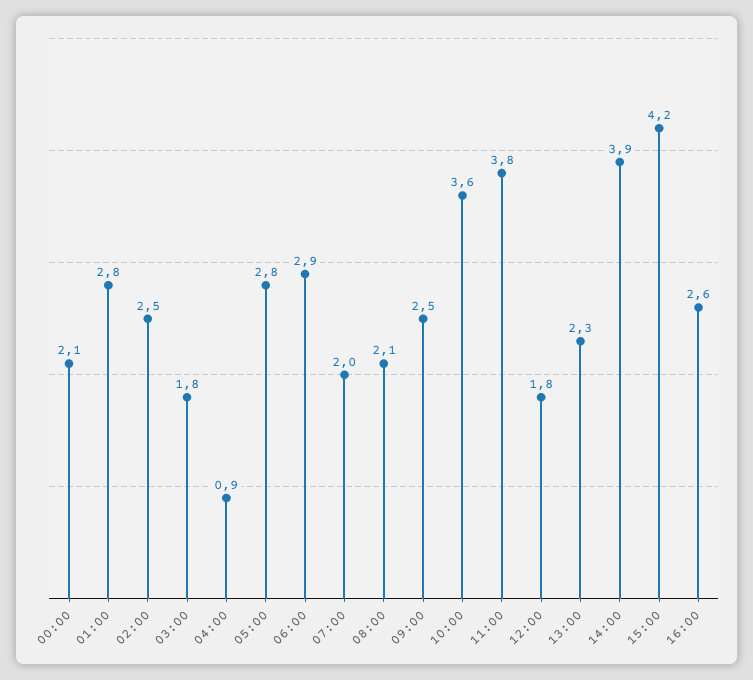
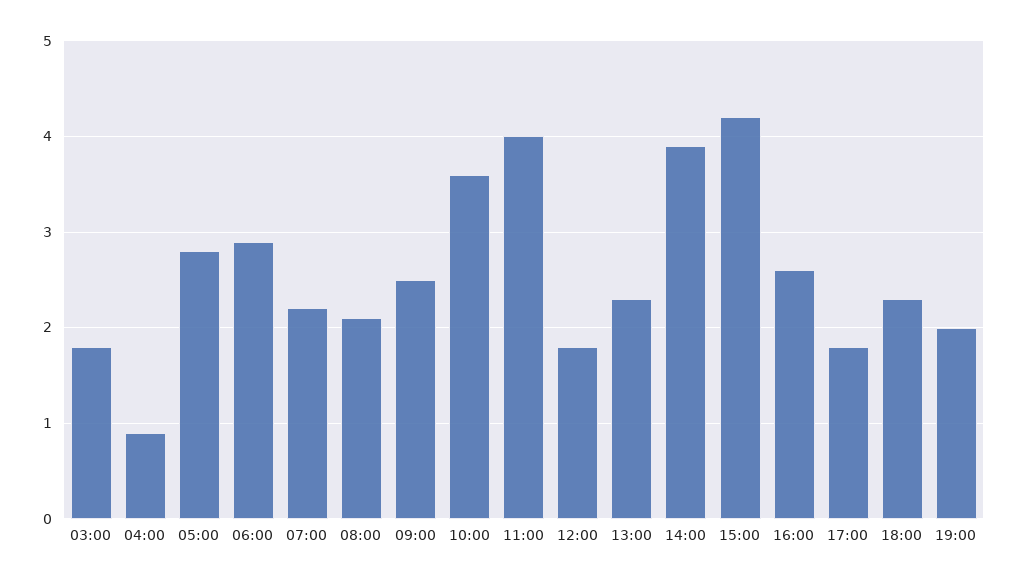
00:00: 2.1 -> none
01:00: 2.8 -> none
02:00: 2.5 -> none
07:00: 2 -> 2.2
11:00: 3.8 -> 4
17:00: none -> 1.8
18:00: none -> 2.3
19:00: none -> 2

